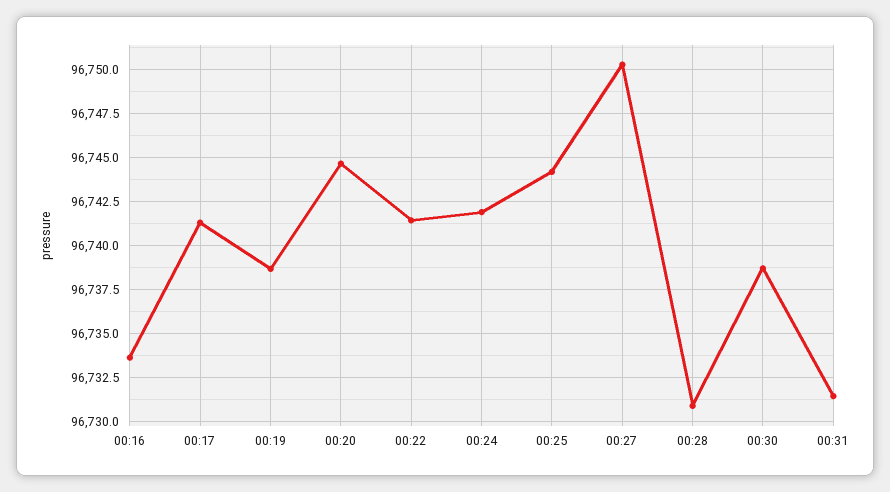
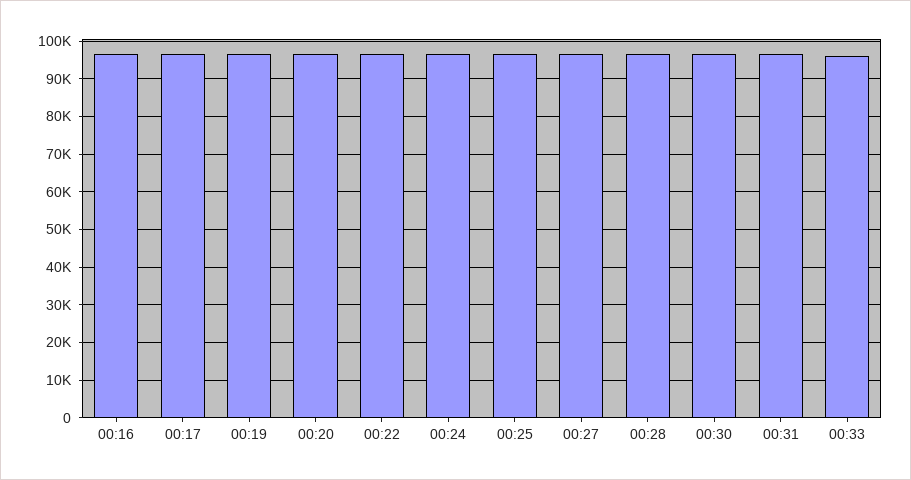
00:33: none -> 96000

